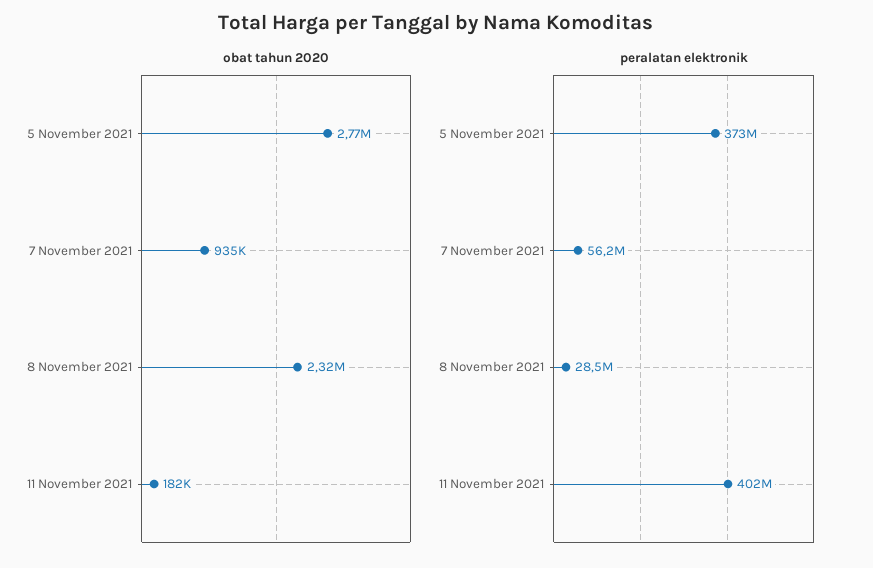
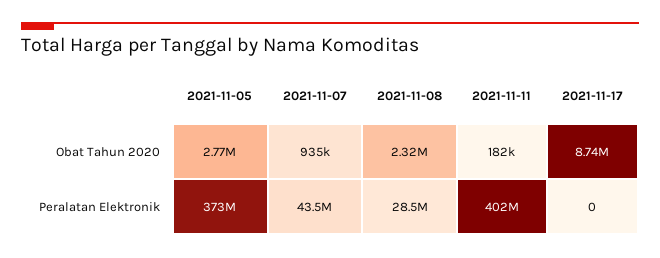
peralatan elektronik, 7 November 2021: 56200000 -> 43500000
obat tahun 2020, 2021-11-17: none -> 8740000
peralatan elektronik, 2021-11-17: none -> 0

